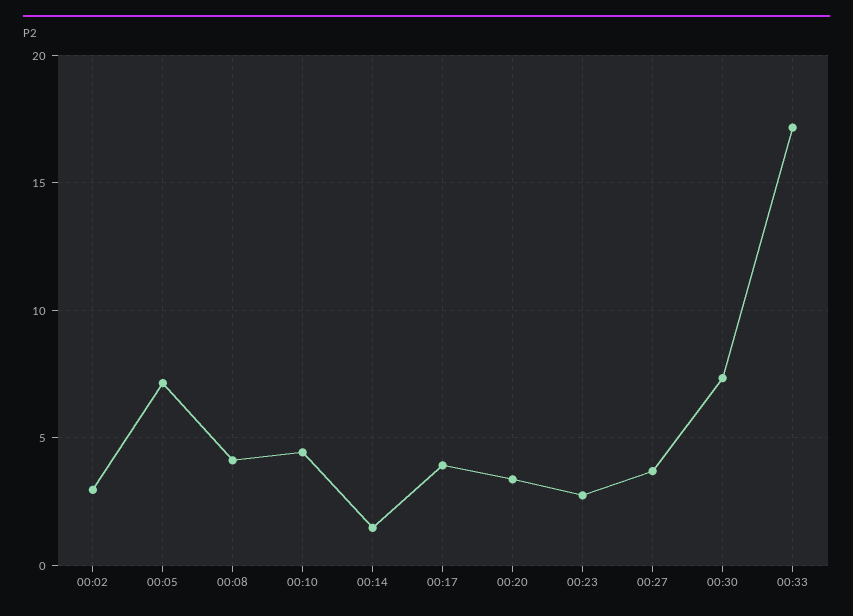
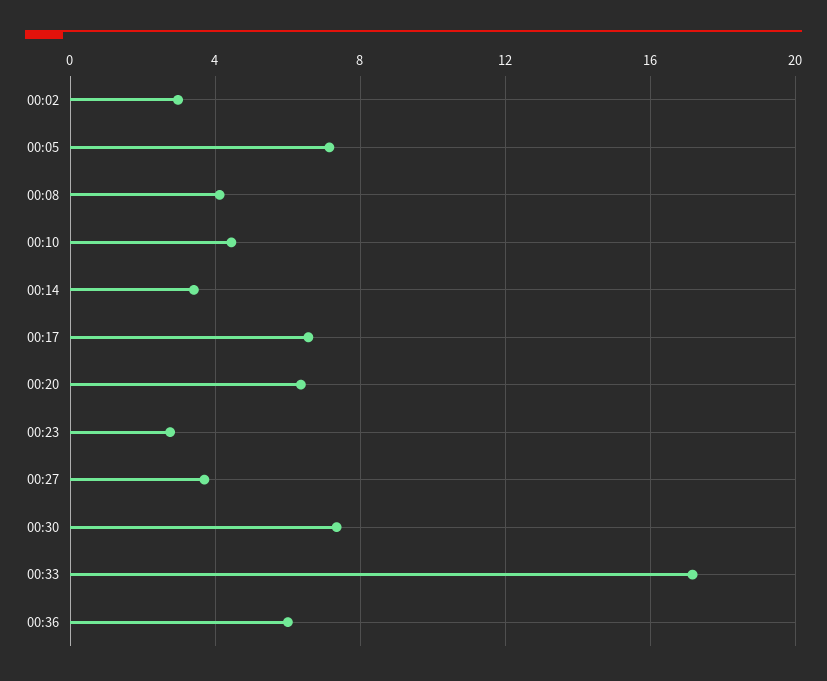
00:14: 1.5 -> 3.5
00:17: 4 -> 6.5
00:20: 3.5 -> 6.5
00:36: none -> 6

